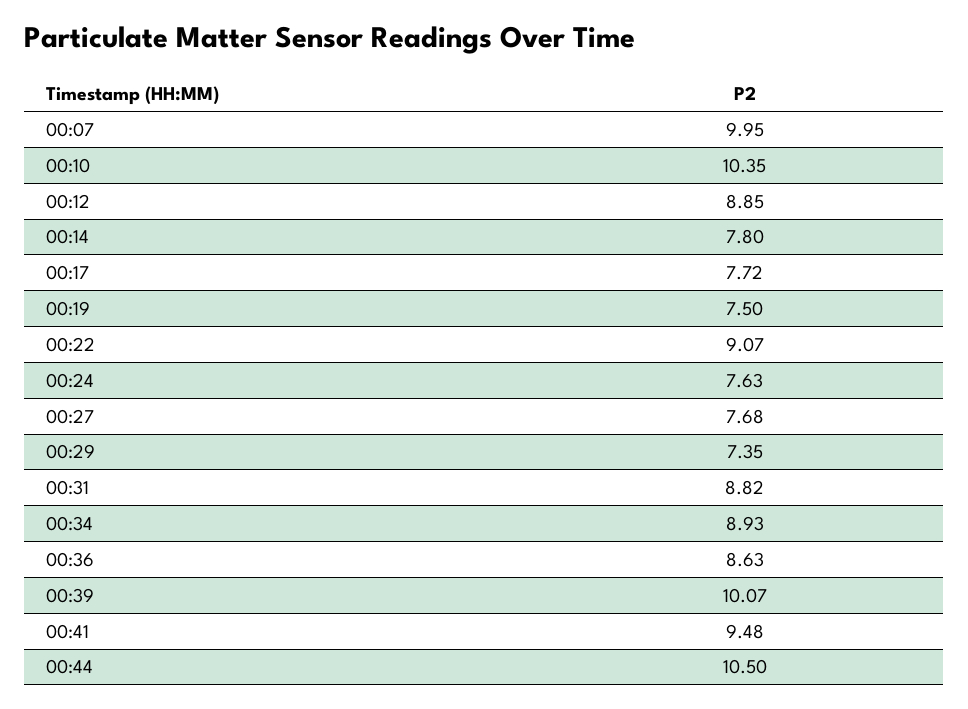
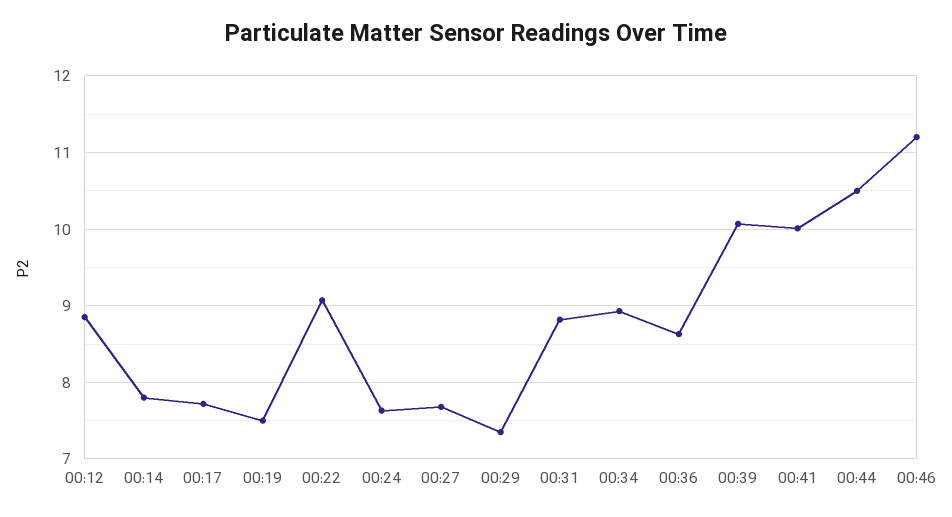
00:07: 9.95 -> none
00:10: 10.35 -> none
00:41: 9.48 -> 10
00:46: none -> 11.2

